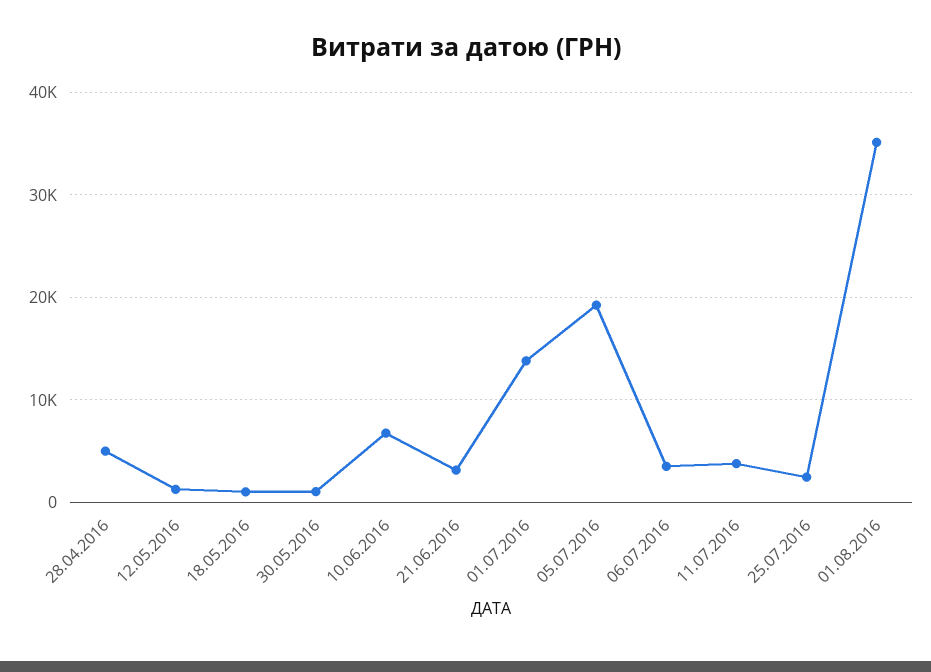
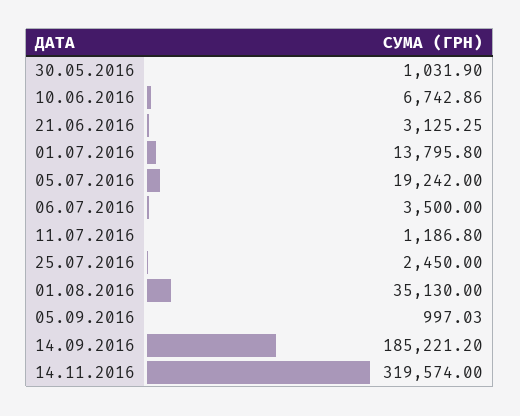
28.04.2016: 5000 -> none
12.05.2016: 1000 -> none
18.05.2016: 1000 -> none
11.07.2016: 4000 -> 1186.8
05.09.2016: none -> 997.03
14.09.2016: none -> 185221.2
14.11.2016: none -> 319574

